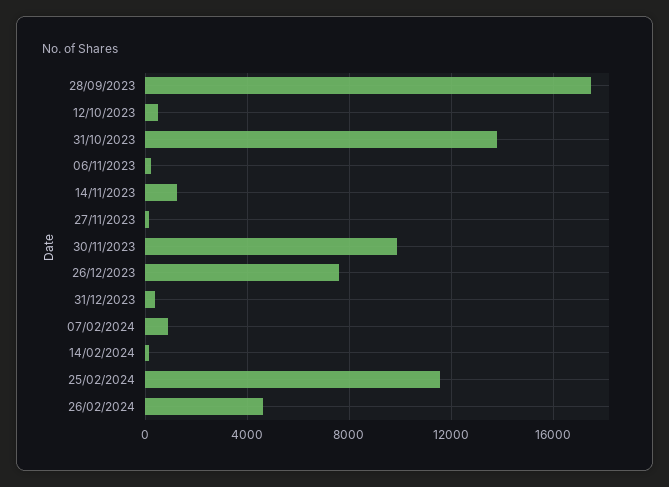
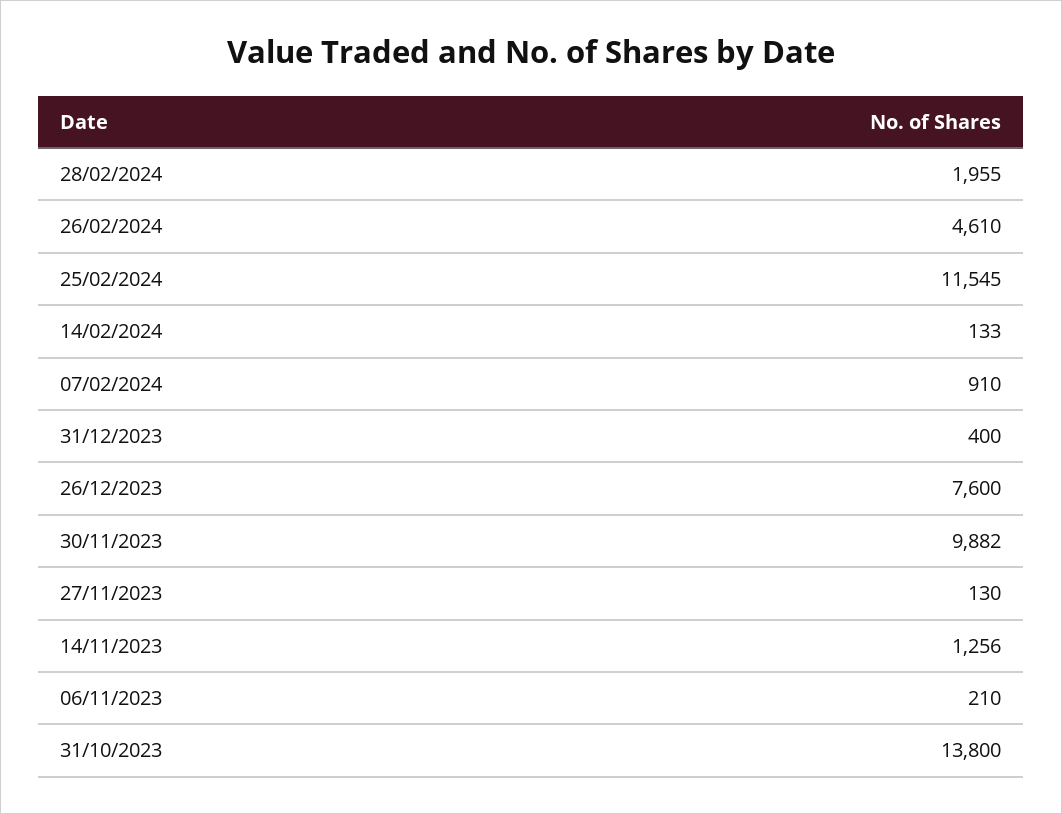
28/09/2023: 17500 -> none
12/10/2023: 500 -> none
28/02/2024: none -> 1955

